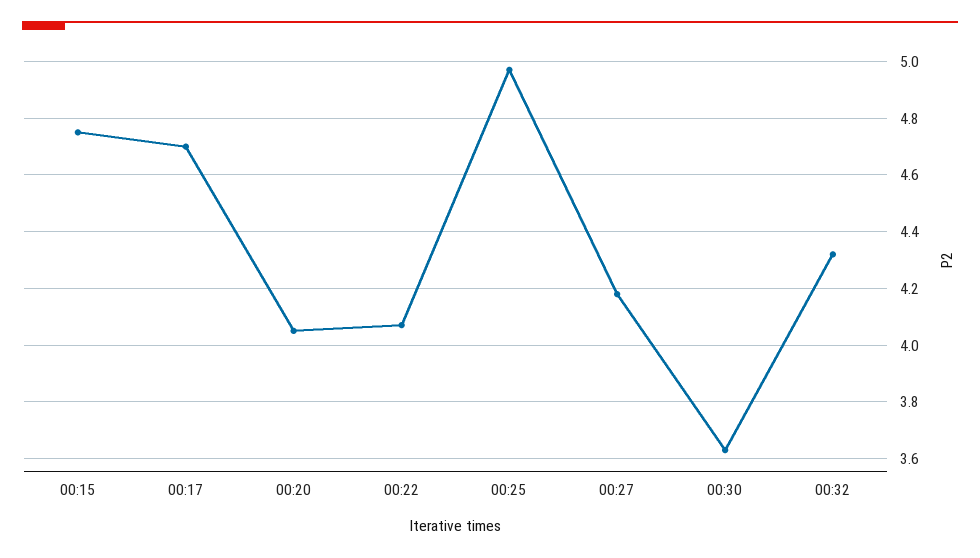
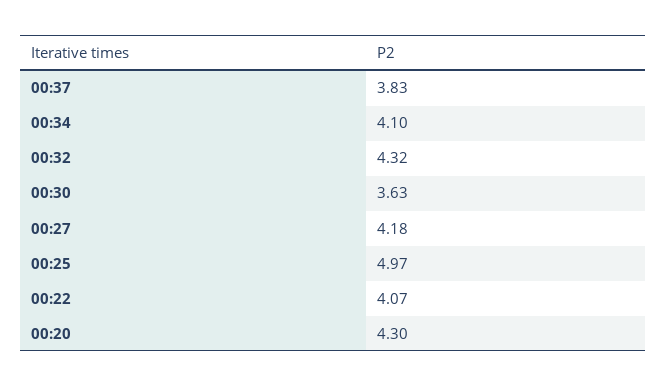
00:15: 4.75 -> none
00:17: 4.7 -> none
00:20: 4.05 -> 4.3
00:37: none -> 3.83
00:34: none -> 4.1

